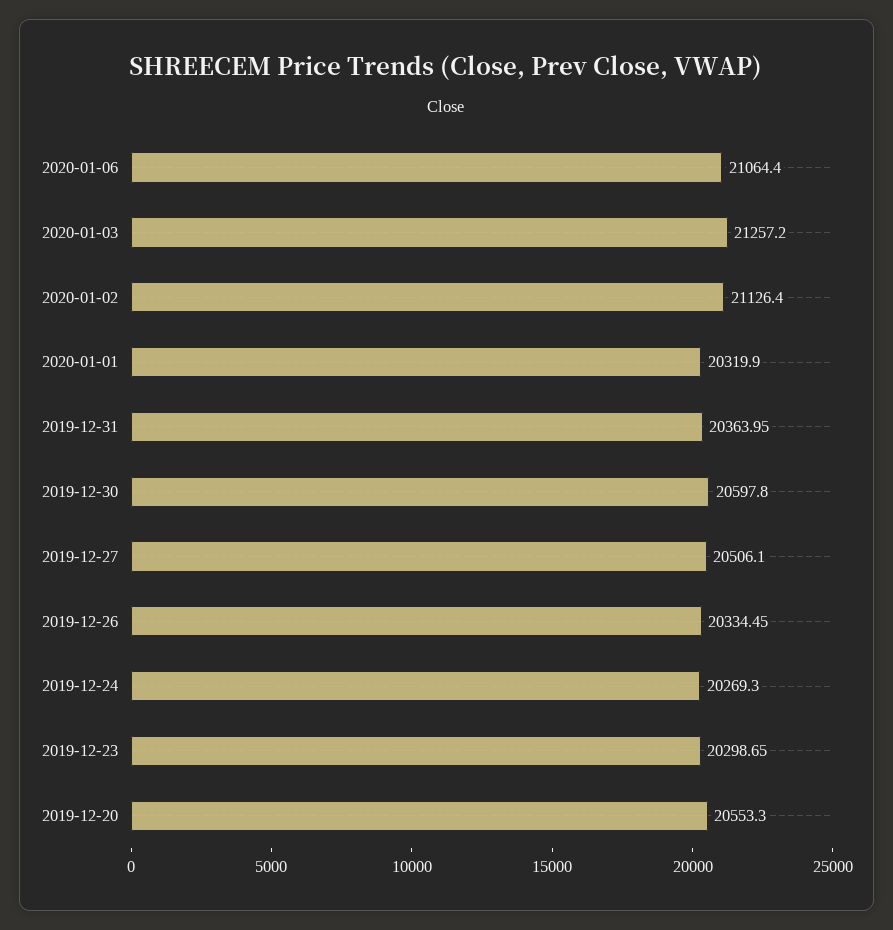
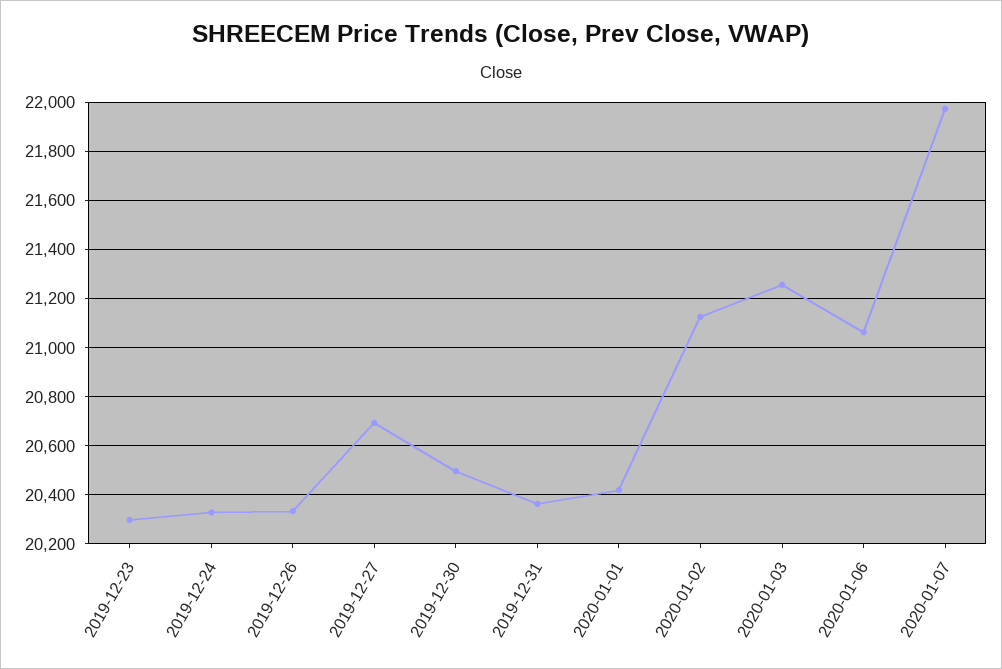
2020-01-01: 20319.9 -> 20425
2019-12-30: 20597.8 -> 20500
2019-12-27: 20506.1 -> 20700
2019-12-24: 20269.3 -> 20325
2019-12-20: 20553.3 -> none
2020-01-07: none -> 21975

